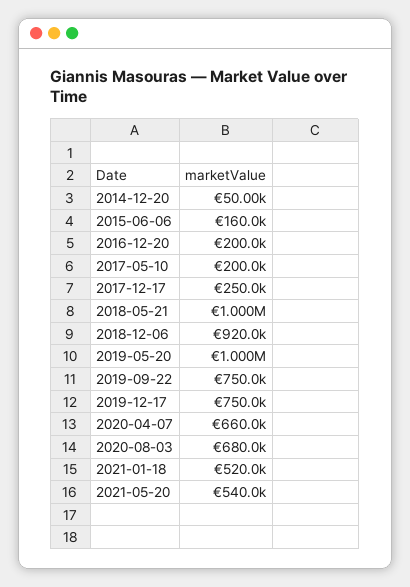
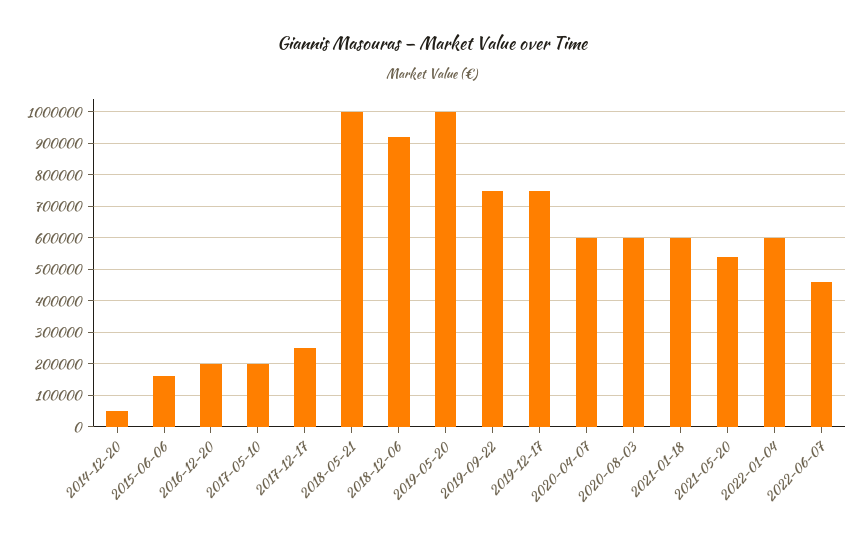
2020-04-07: 660000 -> 600000
2020-08-03: 680000 -> 600000
2021-01-18: 520000 -> 600000
2022-01-04: none -> 600000
2022-06-07: none -> 460000

